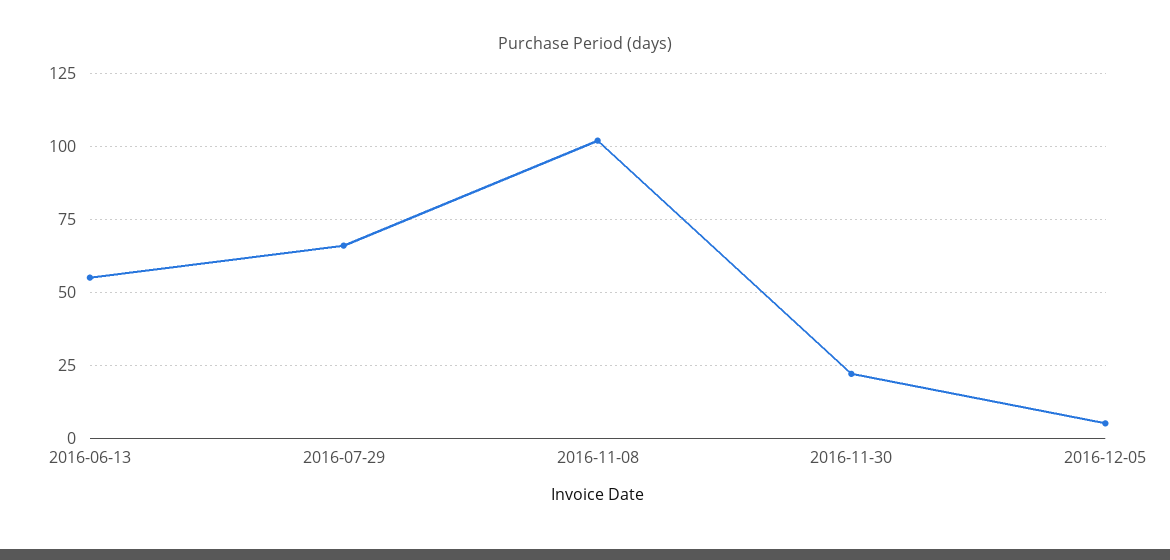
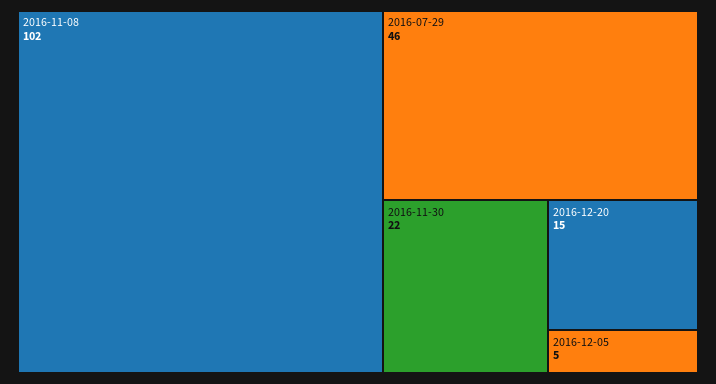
2016-06-13: 55 -> none
2016-07-29: 65 -> 46
2016-12-20: none -> 15

